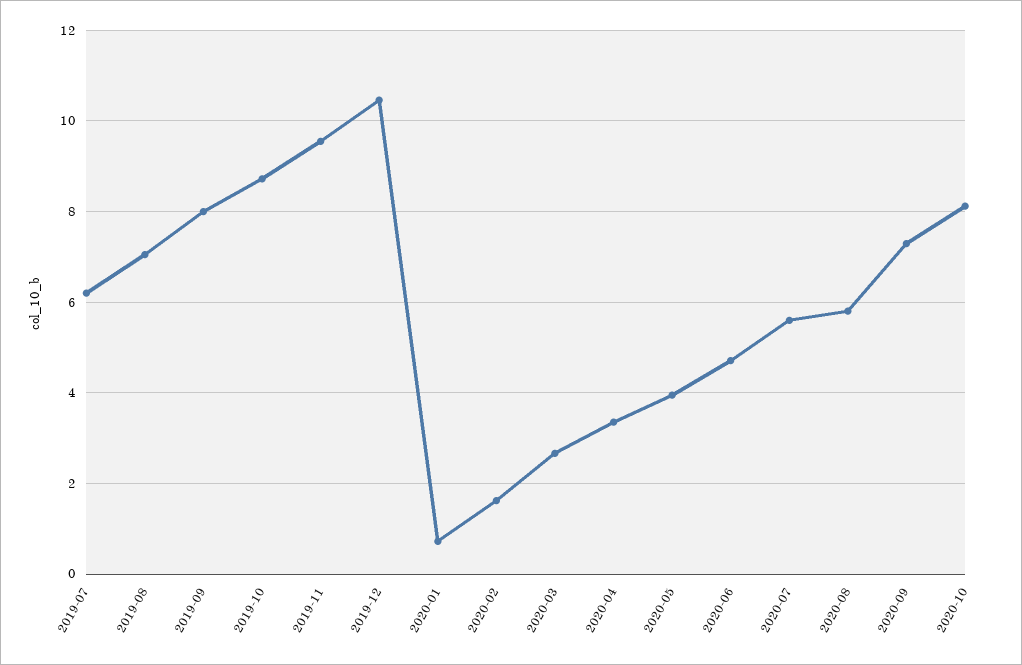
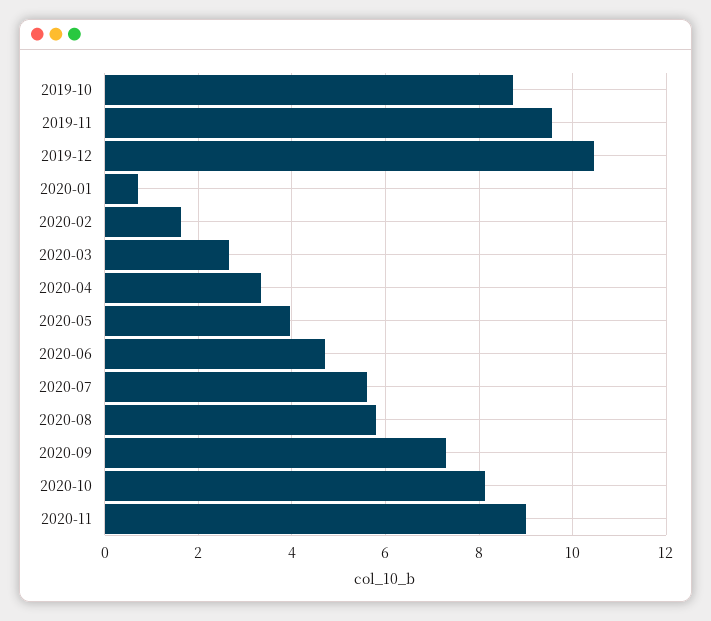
2019-07: 6.2 -> none
2019-08: 7 -> none
2019-09: 8 -> none
2020-11: none -> 9

